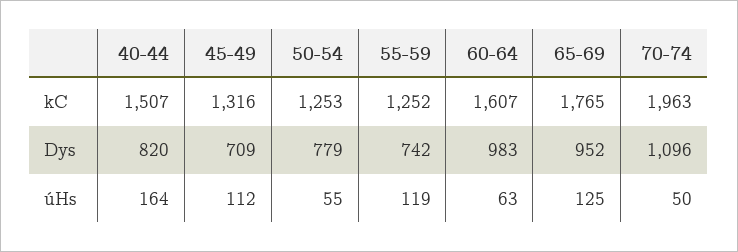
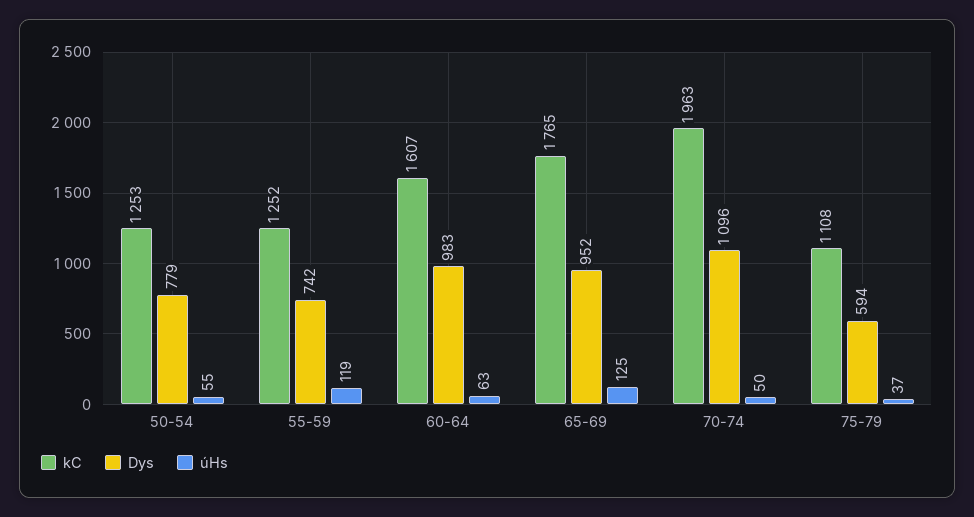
kC, 40-44: 1507 -> none
kC, 45-49: 1316 -> none
Dys, 40-44: 820 -> none
Dys, 45-49: 709 -> none
úHs, 40-44: 164 -> none
úHs, 45-49: 112 -> none
kC, 75-79: none -> 1108
Dys, 75-79: none -> 594
úHs, 75-79: none -> 37

